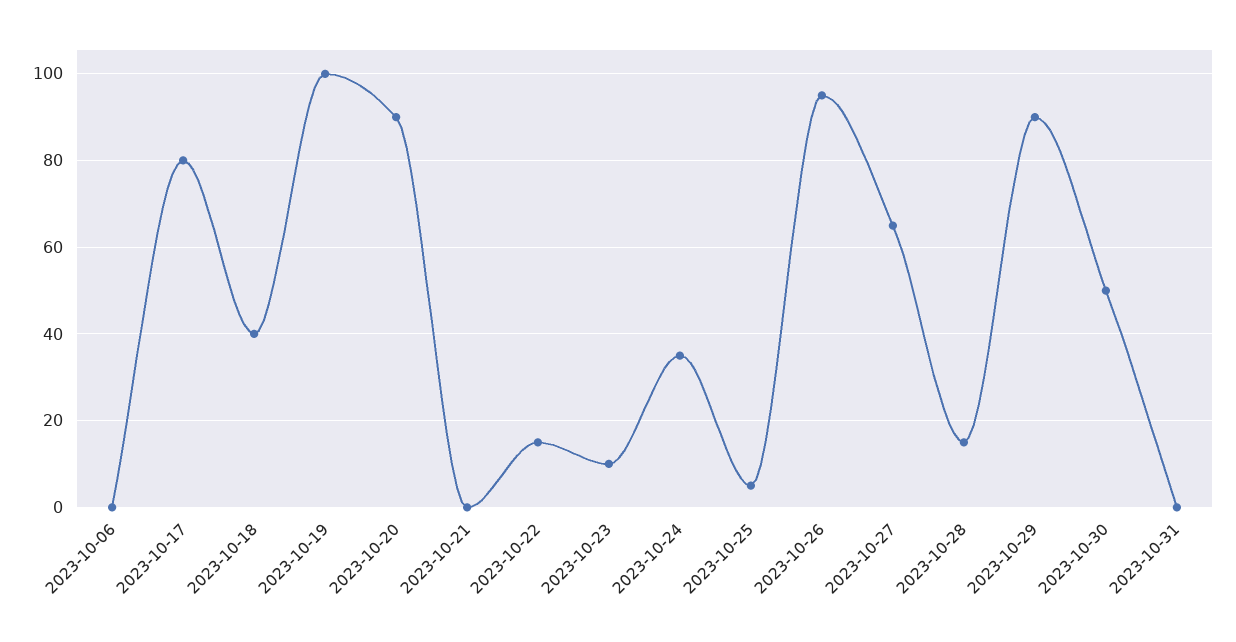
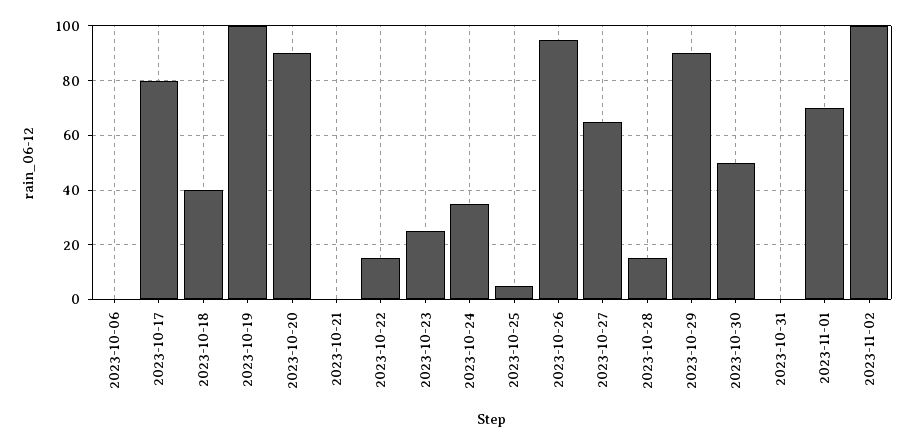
2023-10-23: 10 -> 25
2023-11-01: none -> 70
2023-11-02: none -> 100

